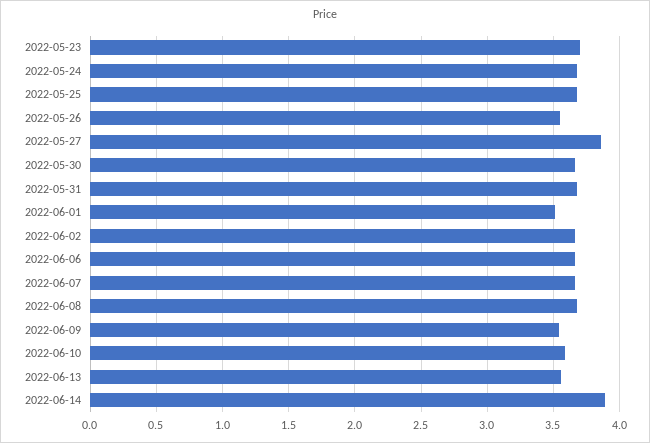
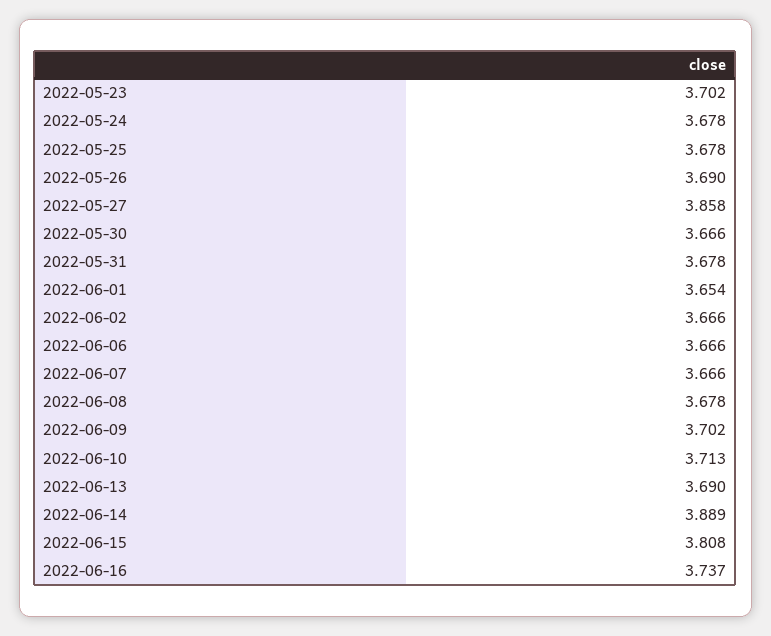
2022-05-26: 3.55 -> 3.69
2022-06-01: 3.5 -> 3.654
2022-06-09: 3.55 -> 3.702
2022-06-10: 3.6 -> 3.713
2022-06-13: 3.55 -> 3.69
2022-06-15: none -> 3.808
2022-06-16: none -> 3.737

